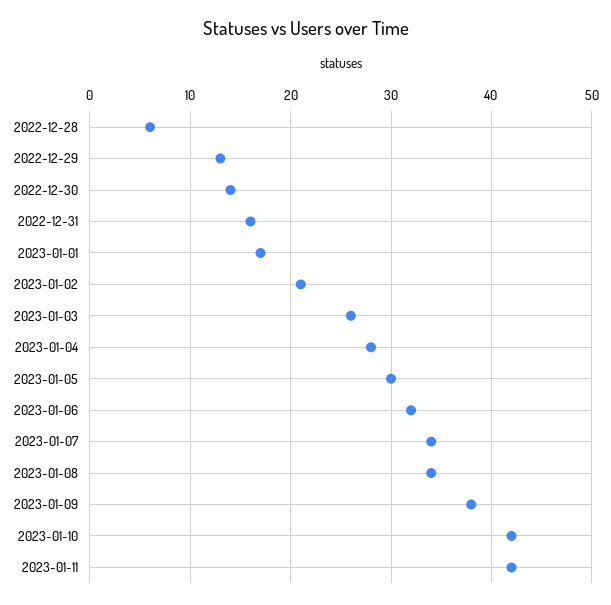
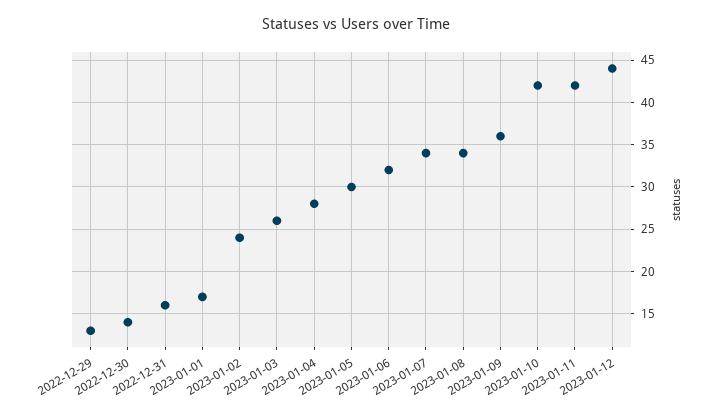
2022-12-28: 6 -> none
2023-01-02: 21 -> 24
2023-01-09: 38 -> 36
2023-01-12: none -> 44

